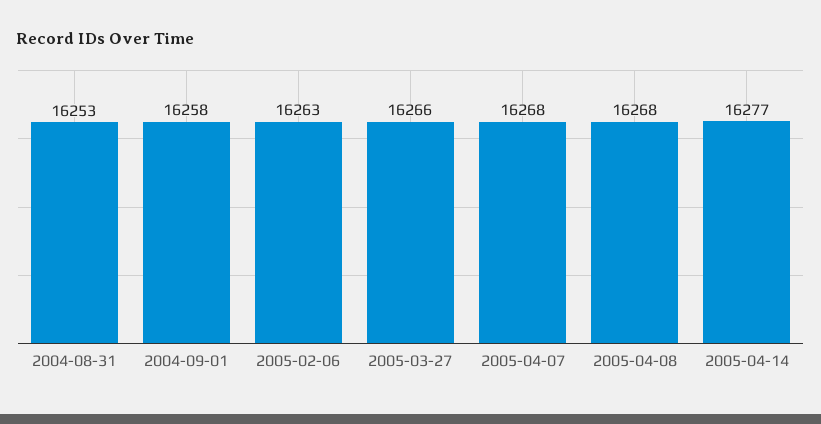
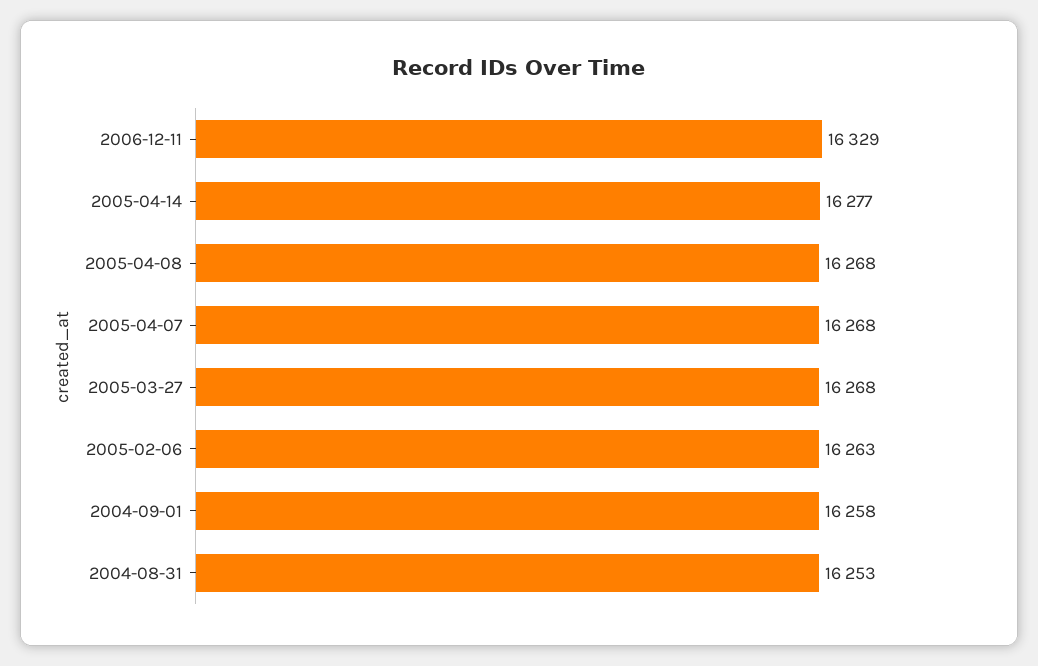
2005-03-27: 16266 -> 16268
2006-12-11: none -> 16329

